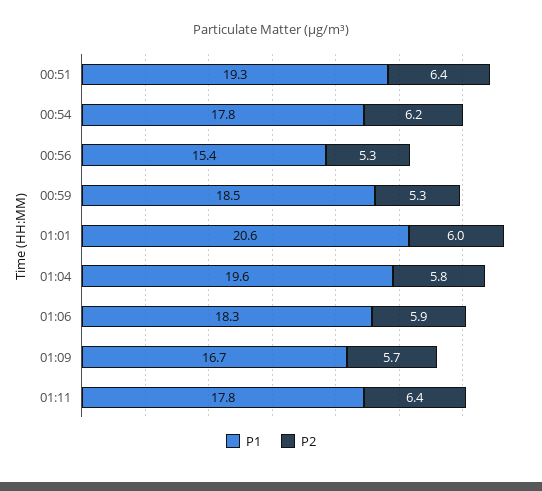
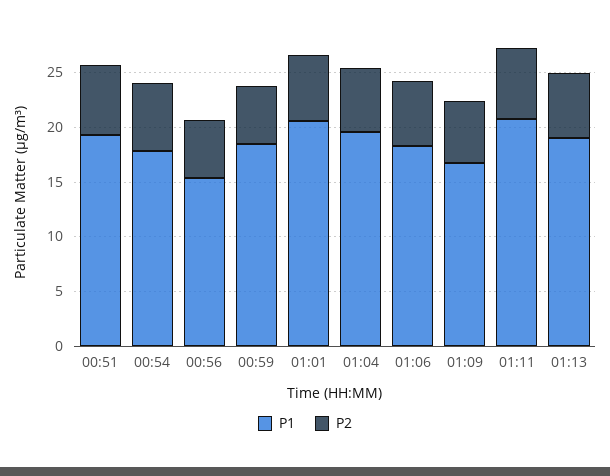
P1, 01:11: 17.8 -> 21
P1, 01:13: none -> 19
P2, 01:13: none -> 6

